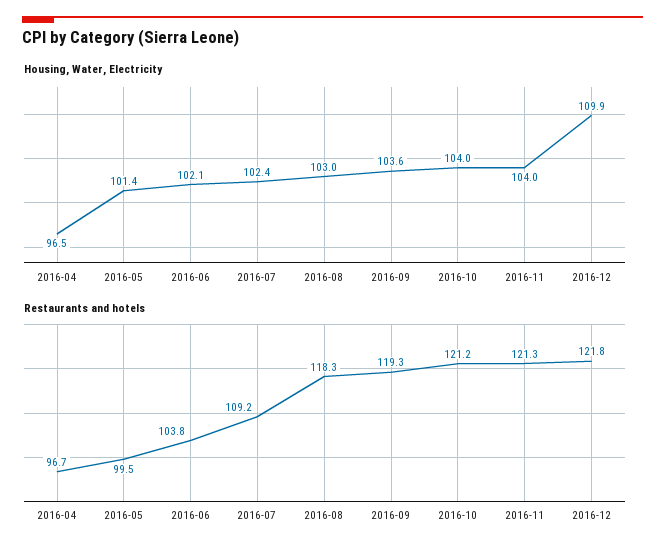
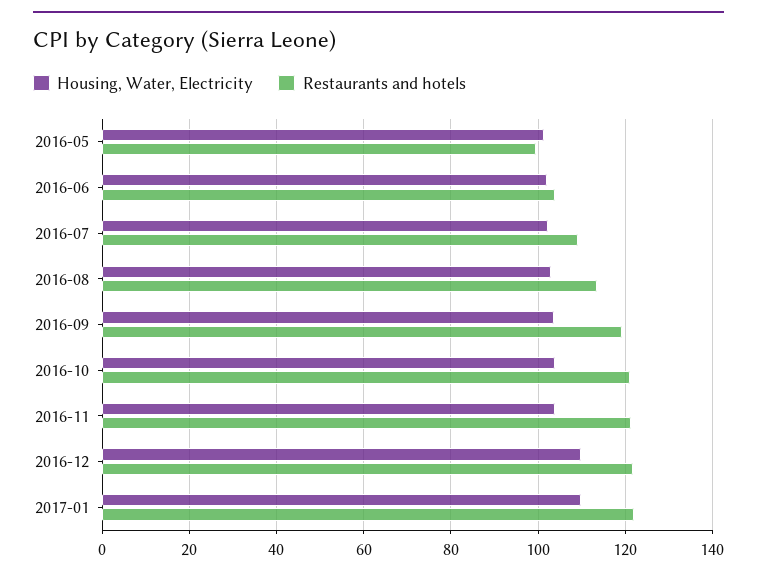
Housing, Water, Electricity, 2016-04: 96.5 -> none
Restaurants and hotels, 2016-04: 96.7 -> none
Restaurants and hotels, 2016-08: 118.3 -> 114
Housing, Water, Electricity, 2017-01: none -> 110
Restaurants and hotels, 2017-01: none -> 122

